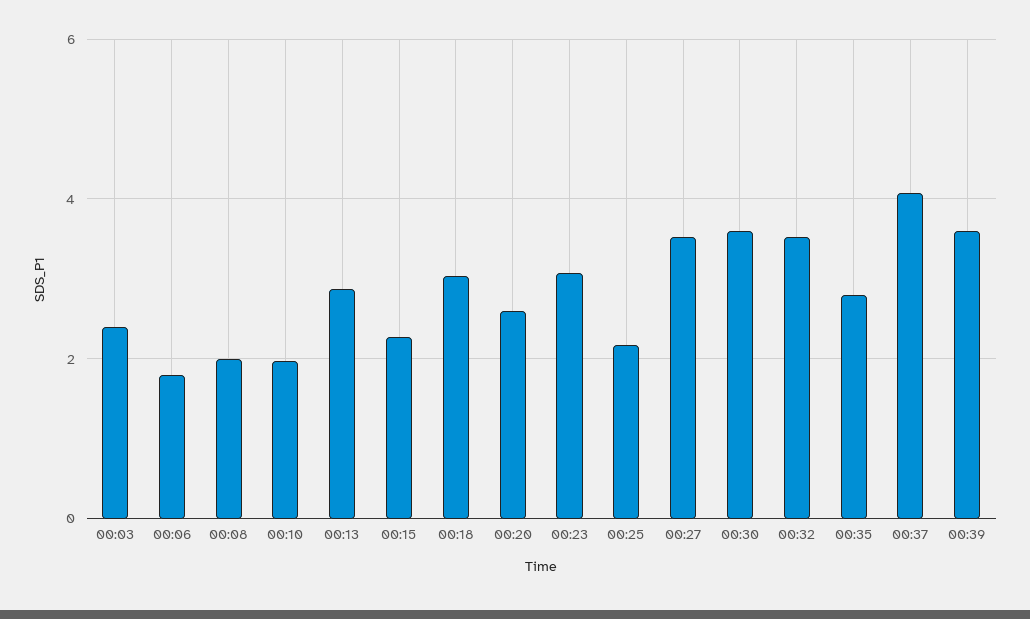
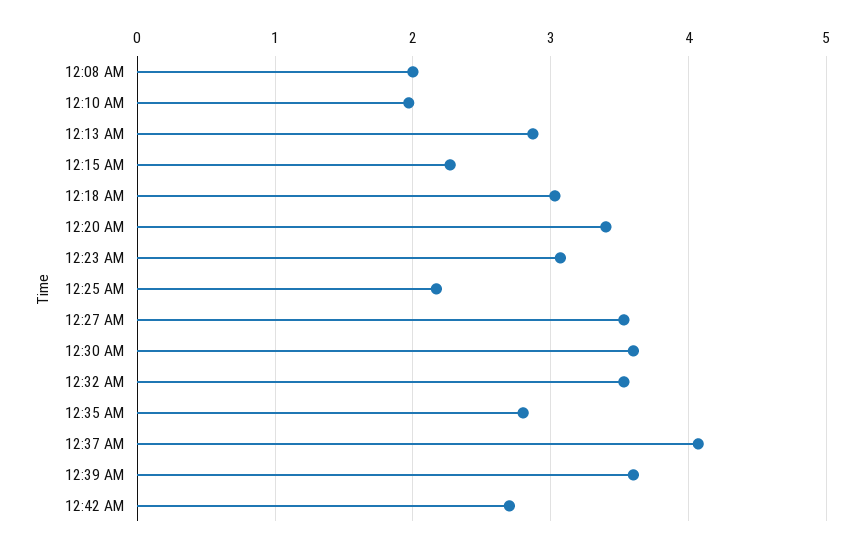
00:03: 2.4 -> none
00:06: 1.8 -> none
00:20: 2.6 -> 3.4
12:42 AM: none -> 2.7

